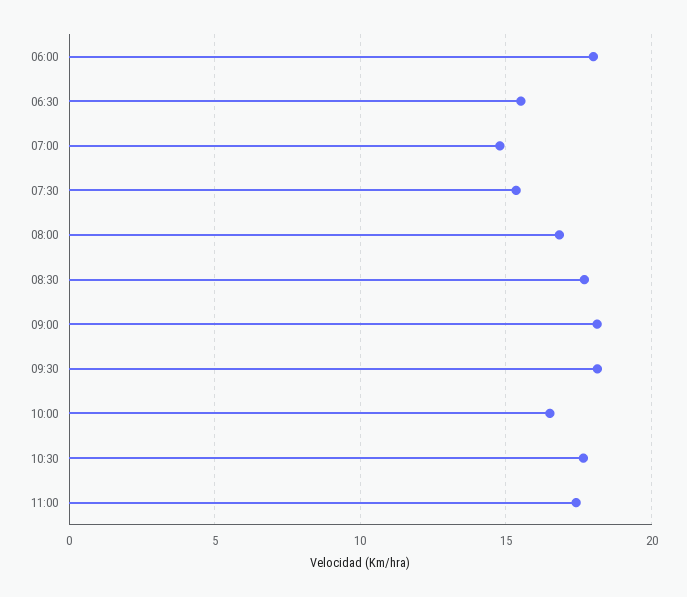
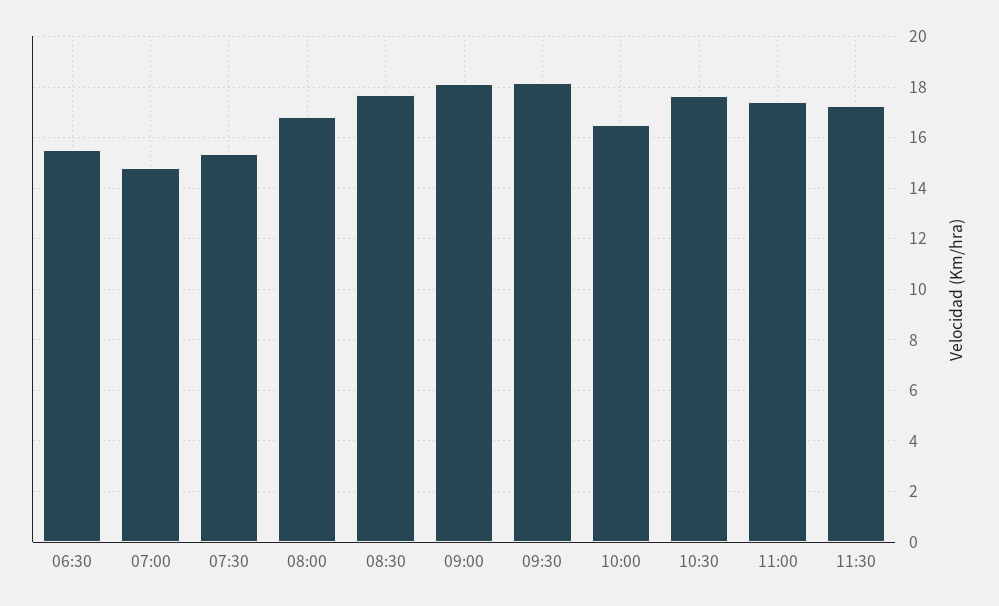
06:00: 18 -> none
11:30: none -> 17.25

